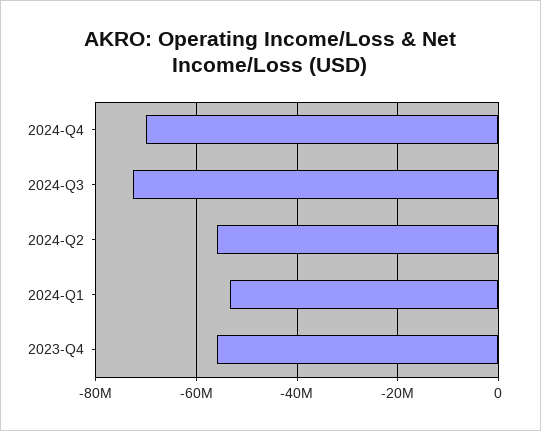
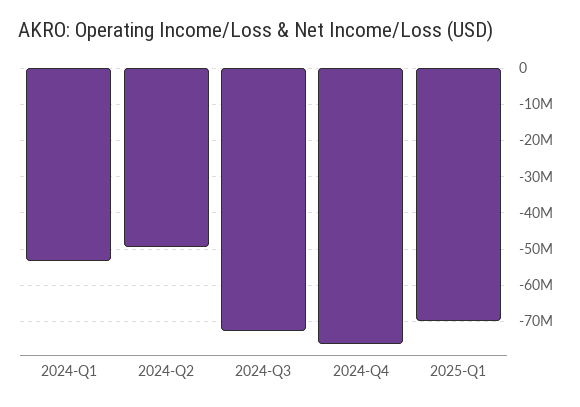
2024-Q4: -70000000 -> -76000000
2024-Q2: -56000000 -> -50000000
2023-Q4: -56000000 -> none
2025-Q1: none -> -70000000

